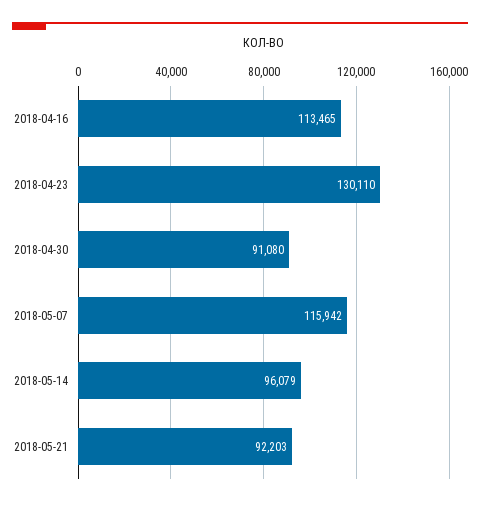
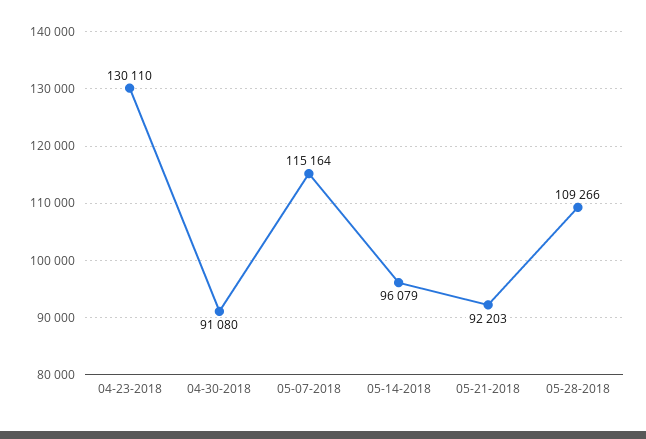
2018-04-16: 113465 -> none
2018-05-07: 115942 -> 115164
05-28-2018: none -> 109266

